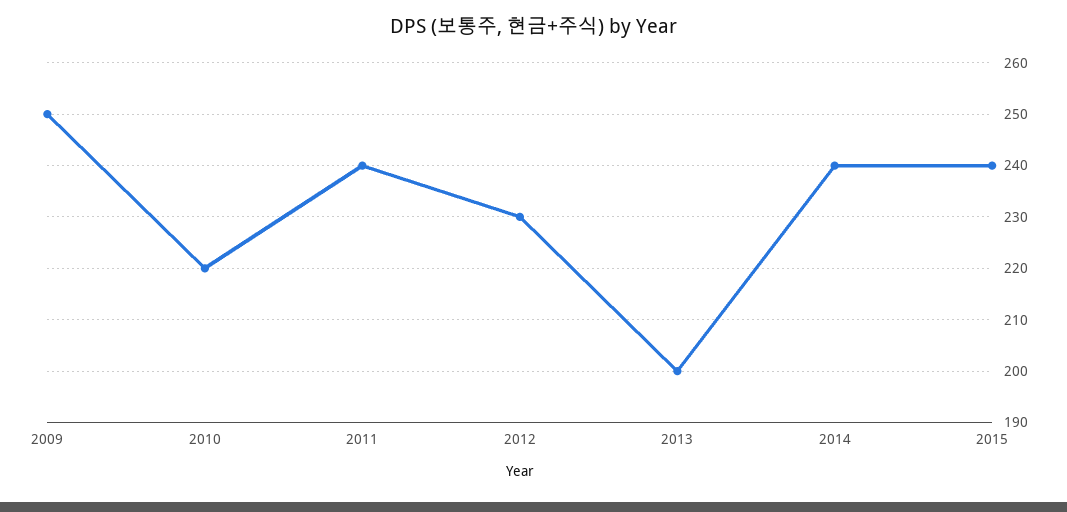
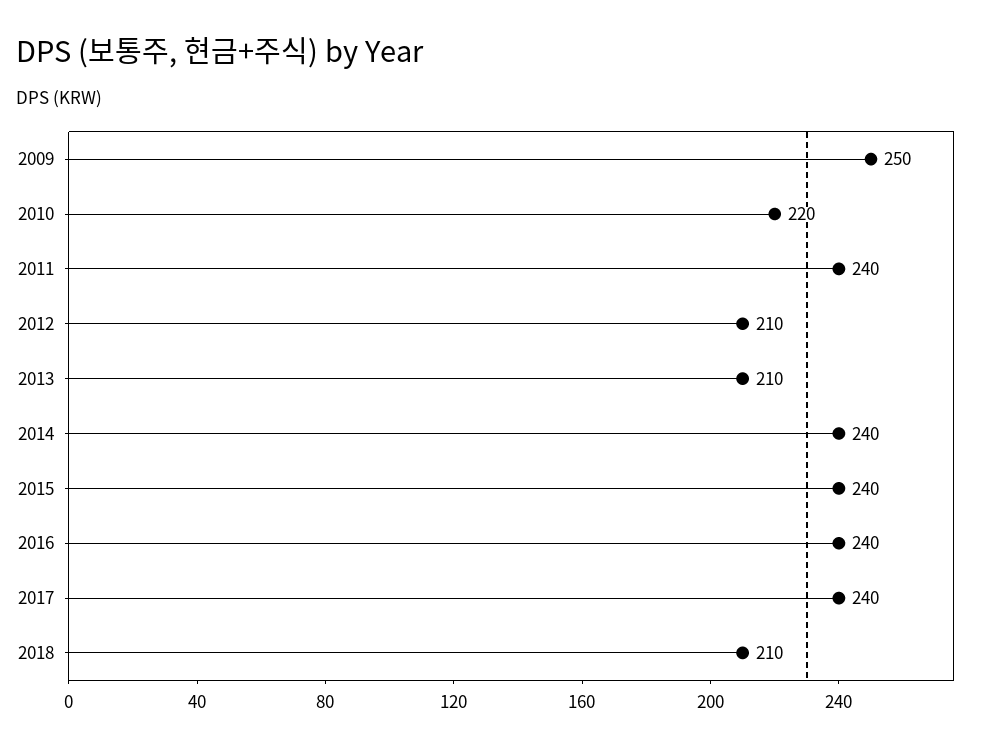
2012: 230 -> 210
2013: 200 -> 210
2016: none -> 240
2017: none -> 240
2018: none -> 210

